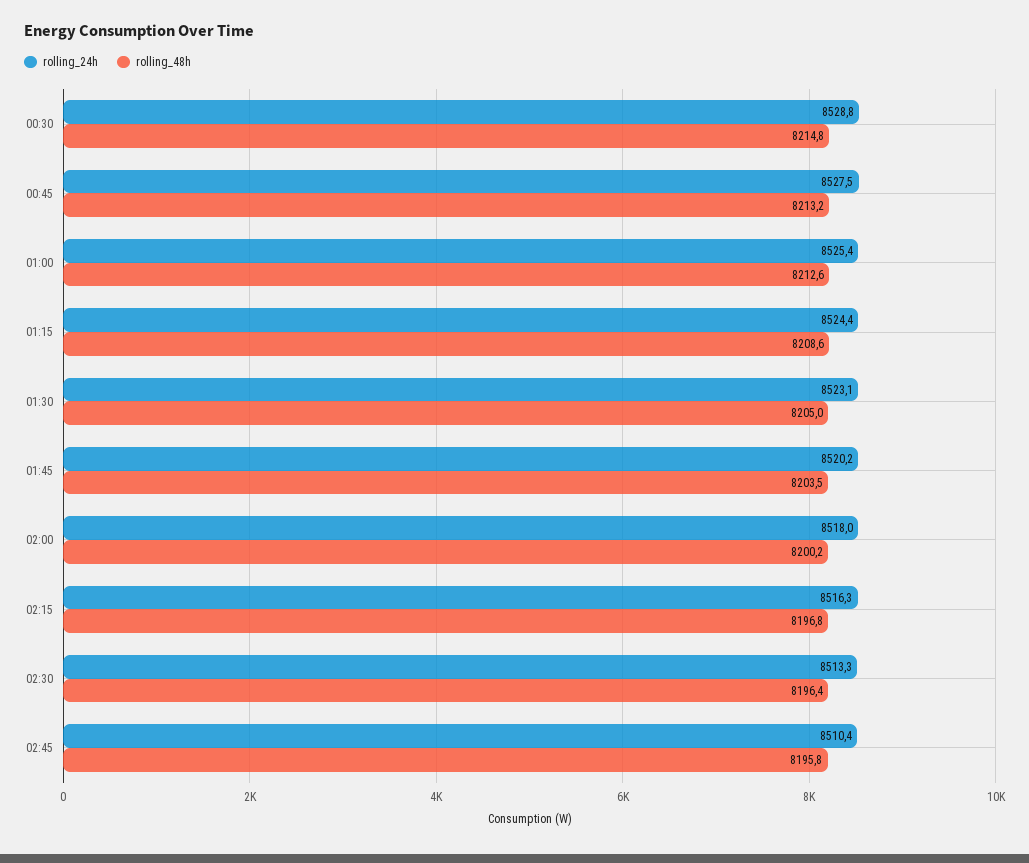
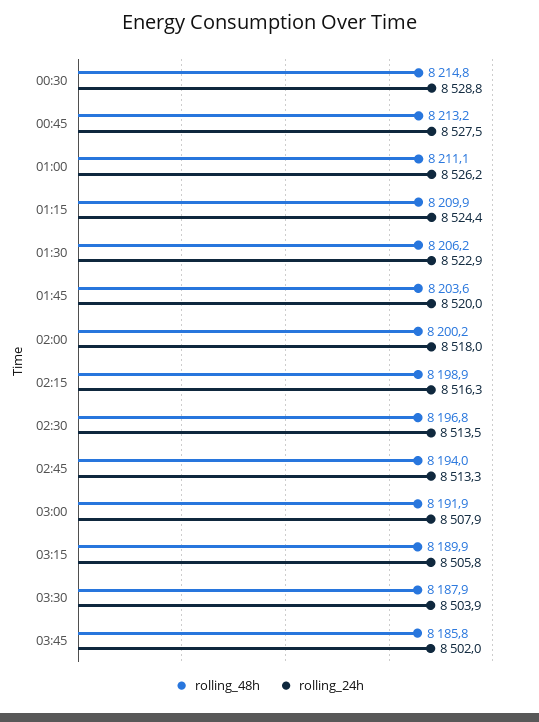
rolling_24h, 01:00: 8525.4 -> 8526.2
rolling_48h, 01:00: 8212.6 -> 8211.1
rolling_48h, 01:15: 8208.6 -> 8209.9
rolling_24h, 01:30: 8523.1 -> 8522.9
rolling_48h, 01:30: 8205 -> 8206.2
rolling_24h, 01:45: 8520.2 -> 8520
rolling_48h, 01:45: 8203.5 -> 8203.6
rolling_48h, 02:15: 8196.8 -> 8198.9
rolling_24h, 02:30: 8513.3 -> 8513.5
rolling_48h, 02:30: 8196.4 -> 8196.8
rolling_24h, 02:45: 8510.4 -> 8513.3
rolling_48h, 02:45: 8195.8 -> 8194
rolling_48h, 03:00: none -> 8191.9
rolling_24h, 03:00: none -> 8507.9
rolling_48h, 03:15: none -> 8189.9
rolling_24h, 03:15: none -> 8505.8
rolling_48h, 03:30: none -> 8187.9
rolling_24h, 03:30: none -> 8503.9
rolling_48h, 03:45: none -> 8185.8
rolling_24h, 03:45: none -> 8502

